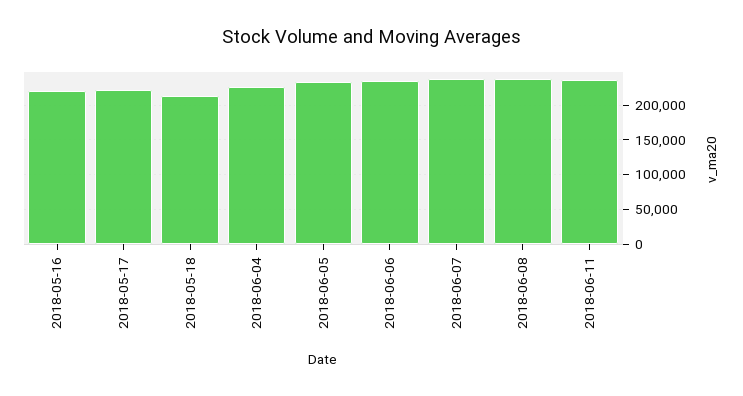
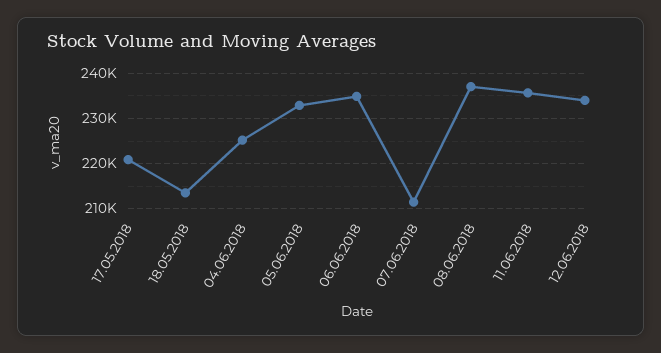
2018-05-16: 220000 -> none
2018-06-07: 240000 -> 212000
12.06.2018: none -> 234000

